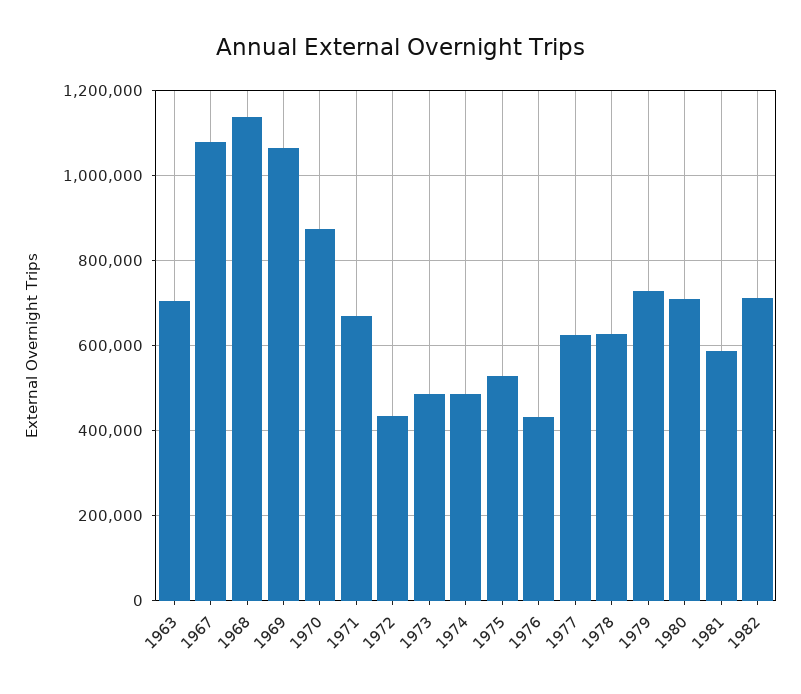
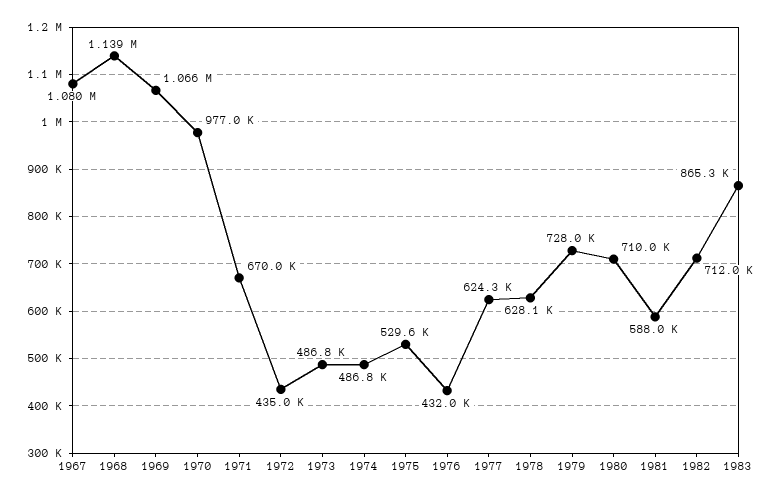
1963: 700000 -> none
1970: 880000 -> 977000
1983: none -> 865300

